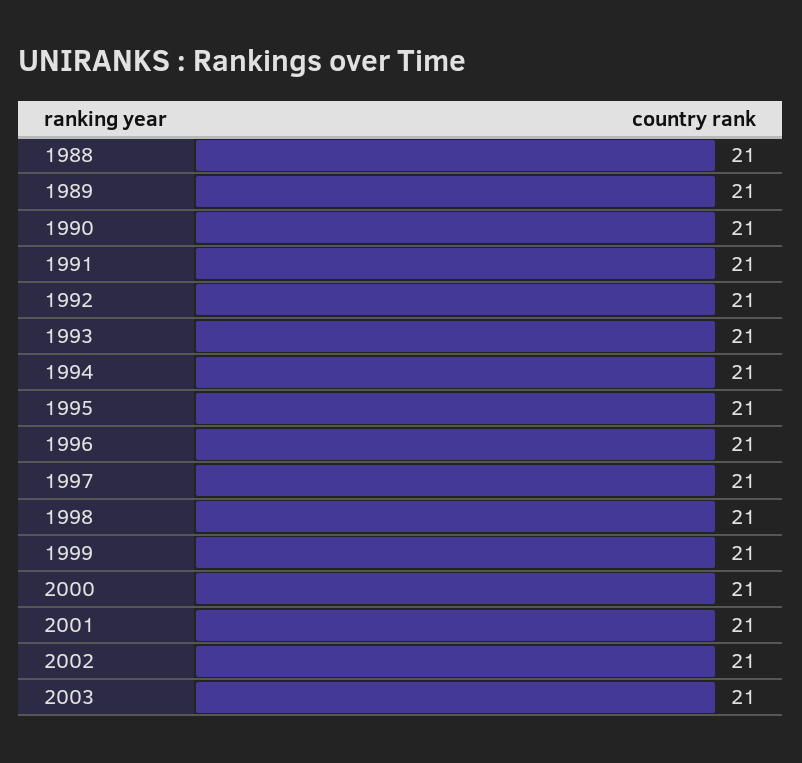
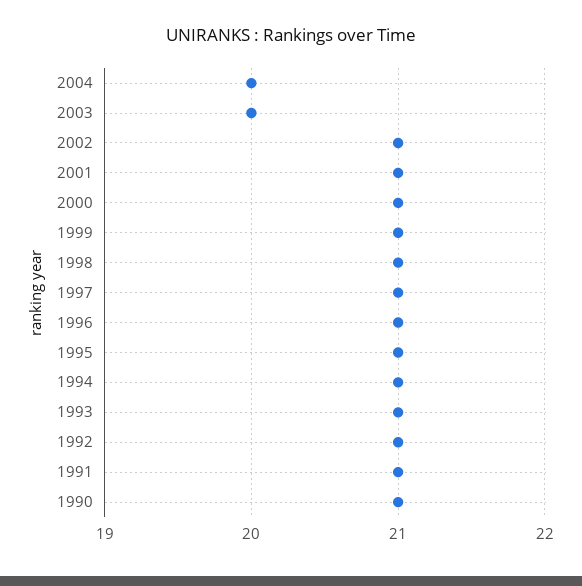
1988: 21 -> none
1989: 21 -> none
2003: 21 -> 20
2004: none -> 20

